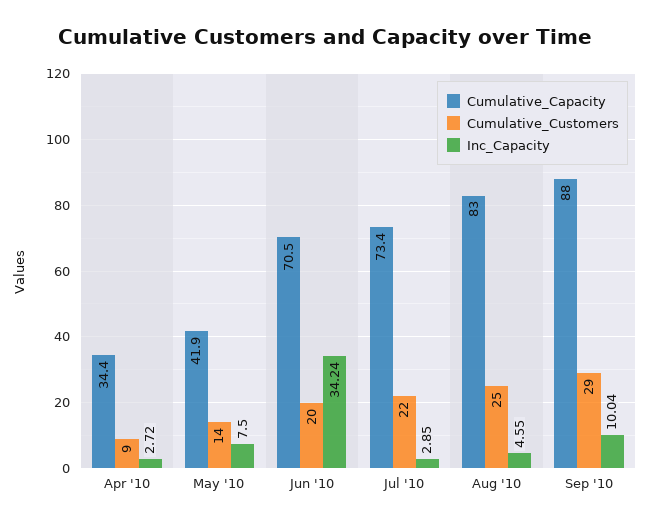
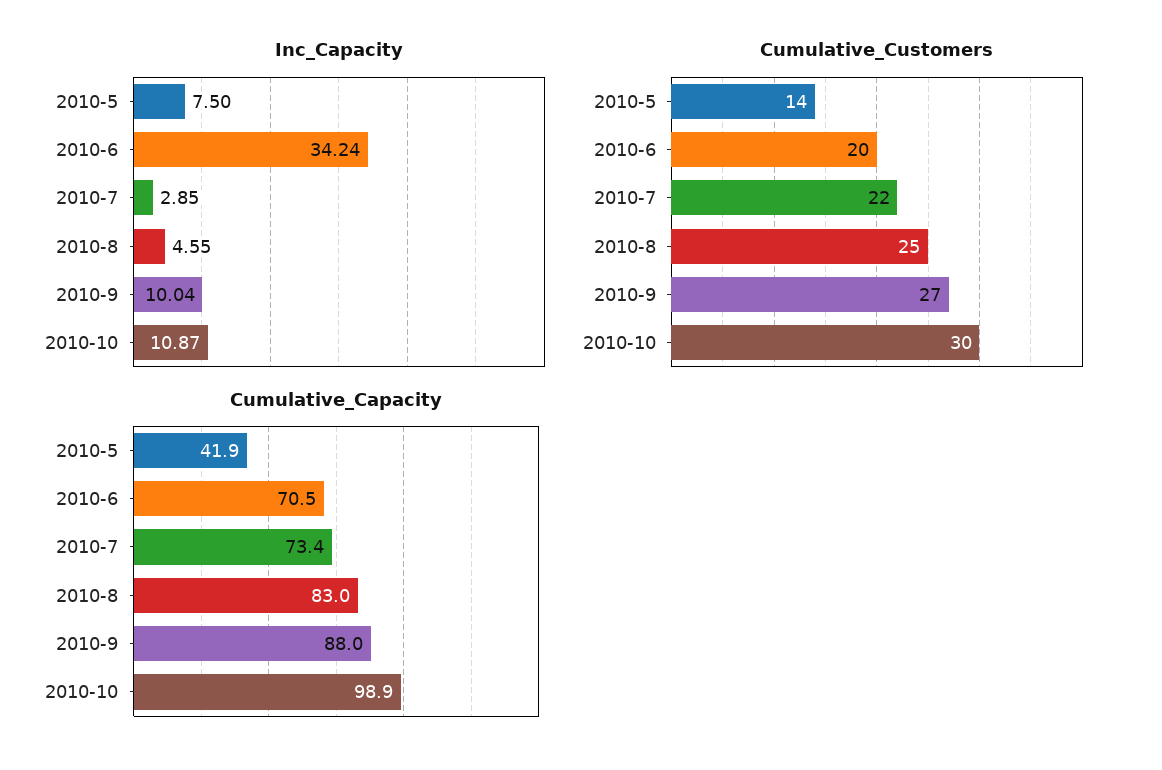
Cumulative_Capacity, Apr '10: 34.4 -> none
Cumulative_Customers, Apr '10: 9 -> none
Inc_Capacity, Apr '10: 2.72 -> none
Cumulative_Customers, Sep '10: 29 -> 27
Inc_Capacity, 2010-10: none -> 10.87
Cumulative_Customers, 2010-10: none -> 30
Cumulative_Capacity, 2010-10: none -> 98.9

